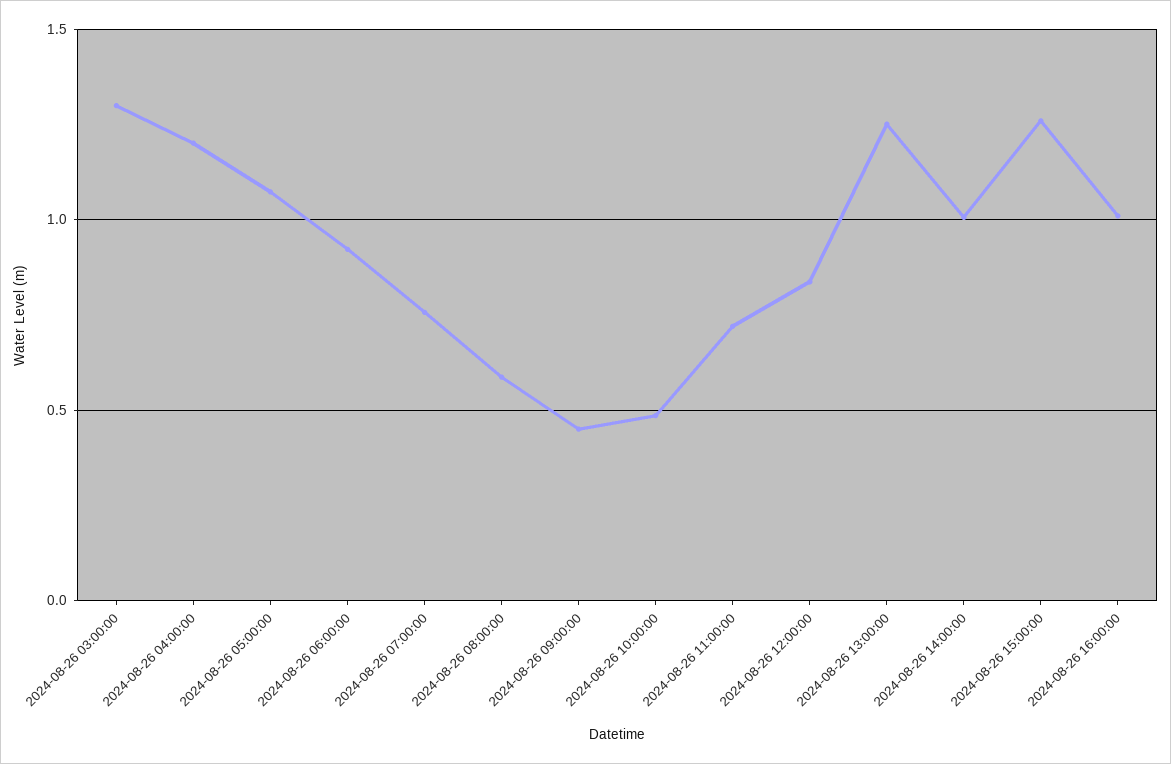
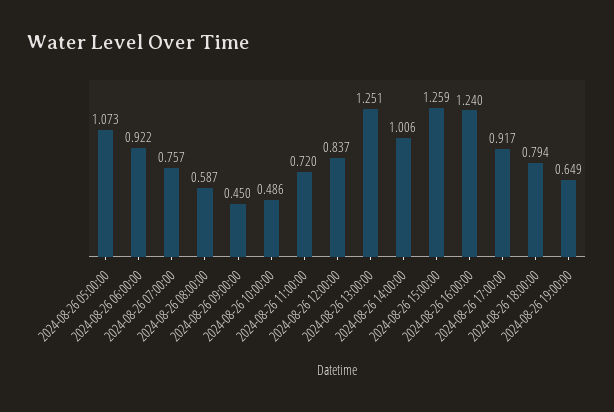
2024-08-26 03:00:00: 1.3 -> none
2024-08-26 04:00:00: 1.2 -> none
2024-08-26 16:00:00: 1 -> 1.24
2024-08-26 17:00:00: none -> 0.917
2024-08-26 18:00:00: none -> 0.794
2024-08-26 19:00:00: none -> 0.649

